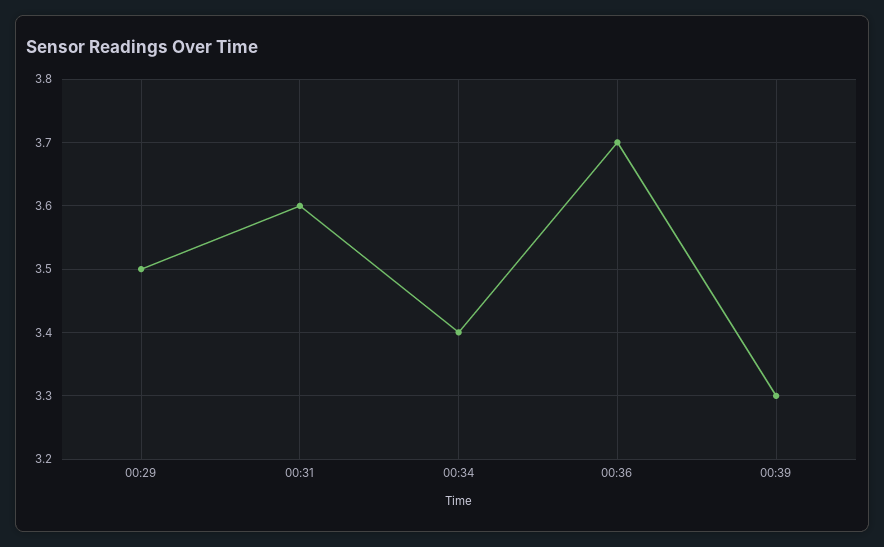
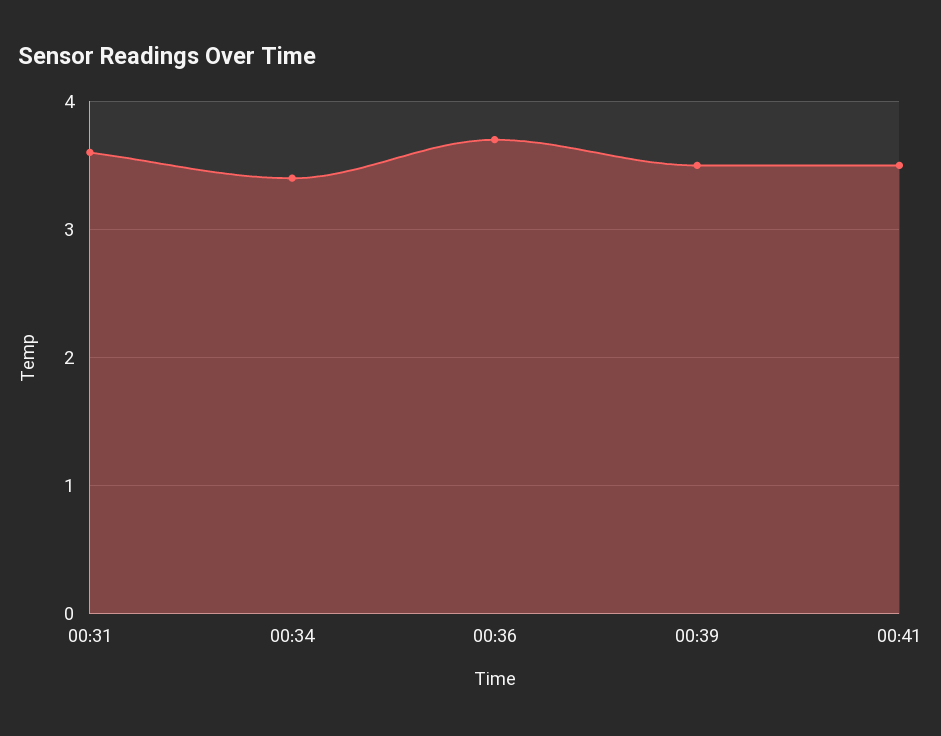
00:29: 3.5 -> none
00:39: 3.3 -> 3.5
00:41: none -> 3.5

